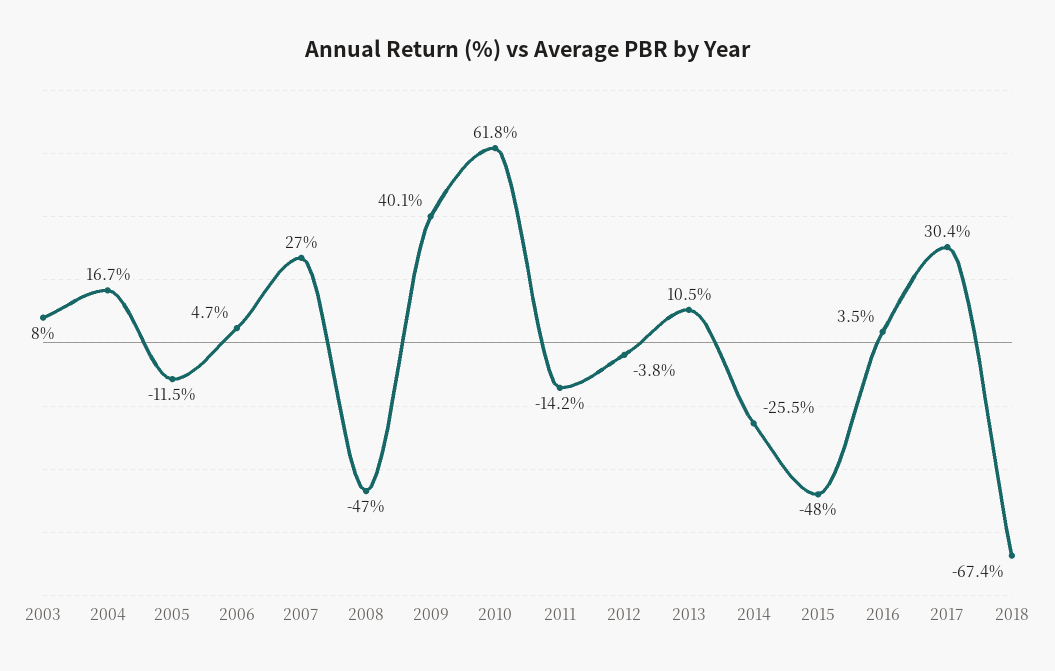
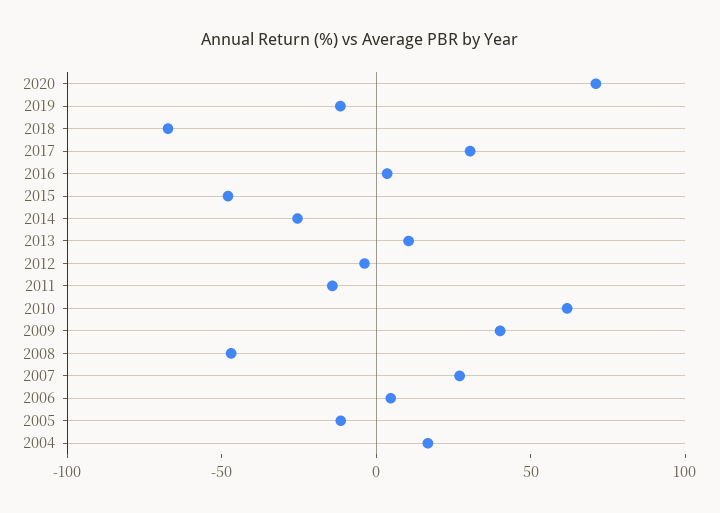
2003: 8 -> none
2020: none -> 70
2019: none -> -10

